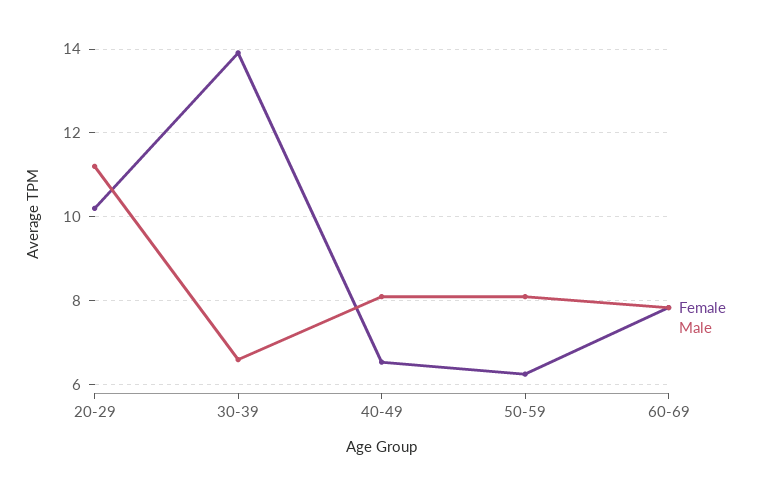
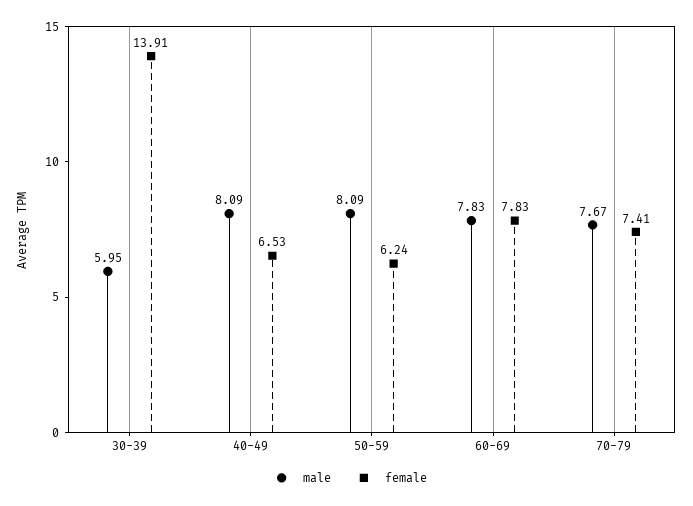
Female, 20-29: 10.2 -> none
Male, 20-29: 11.2 -> none
Male, 30-39: 6.6 -> 5.95
Male, 70-79: none -> 7.67
Female, 70-79: none -> 7.41

